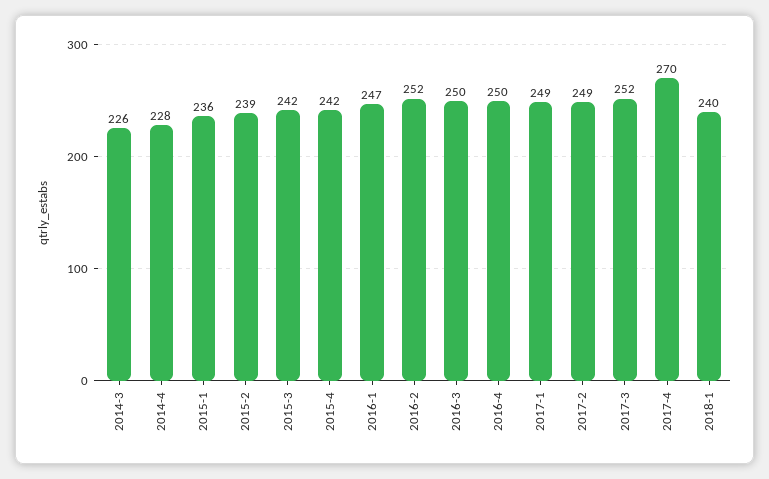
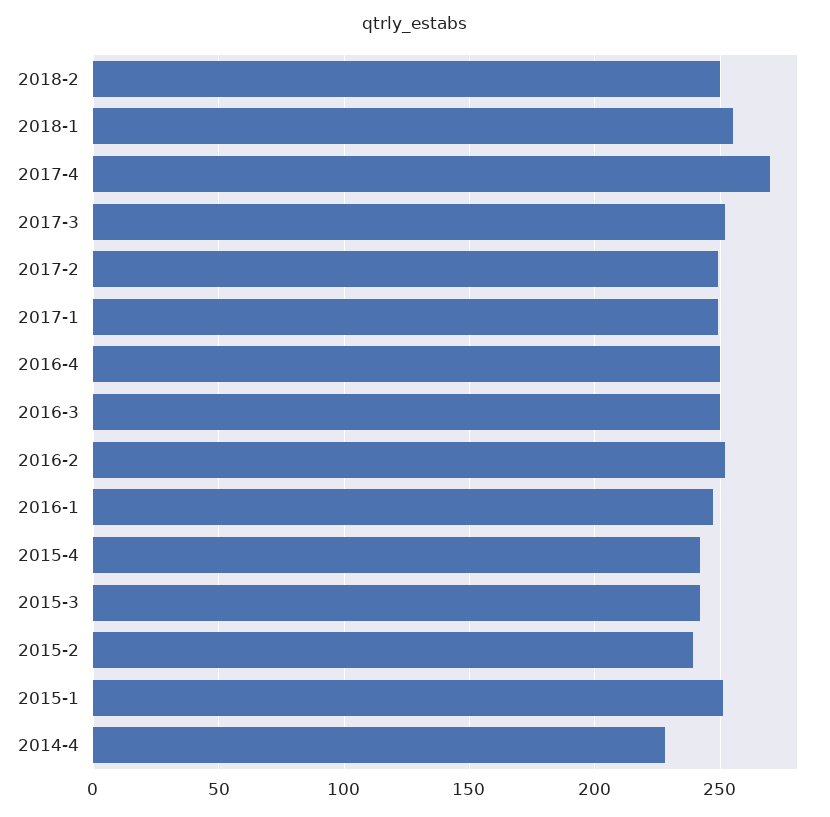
2014-3: 226 -> none
2015-1: 236 -> 250
2018-1: 240 -> 255
2018-2: none -> 250

